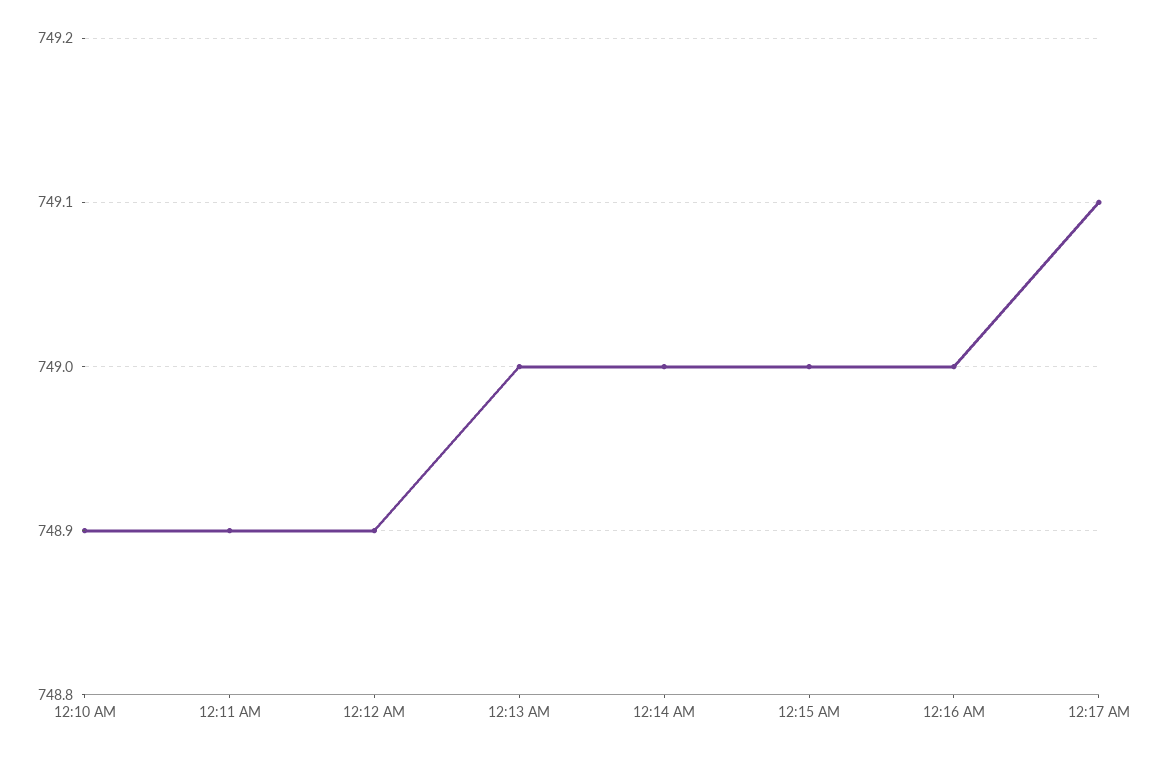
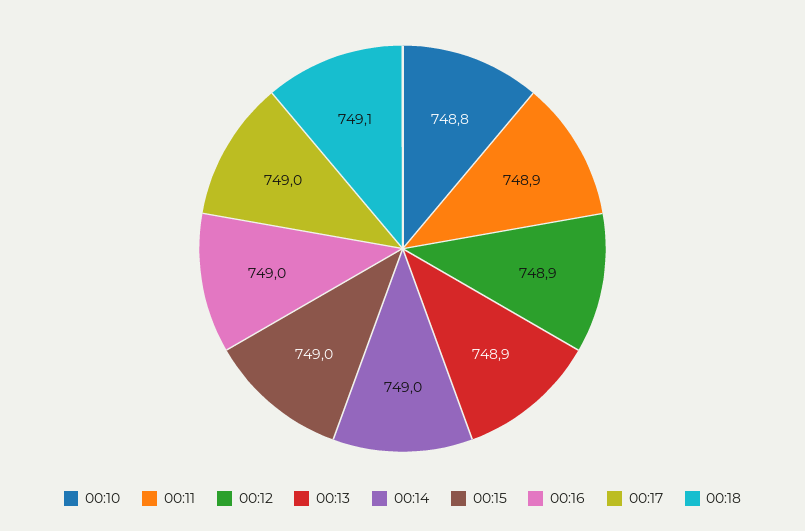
12:10 AM: 748.9 -> 748.8
12:13 AM: 749 -> 748.9
12:17 AM: 749.1 -> 749
00:18: none -> 749.1

